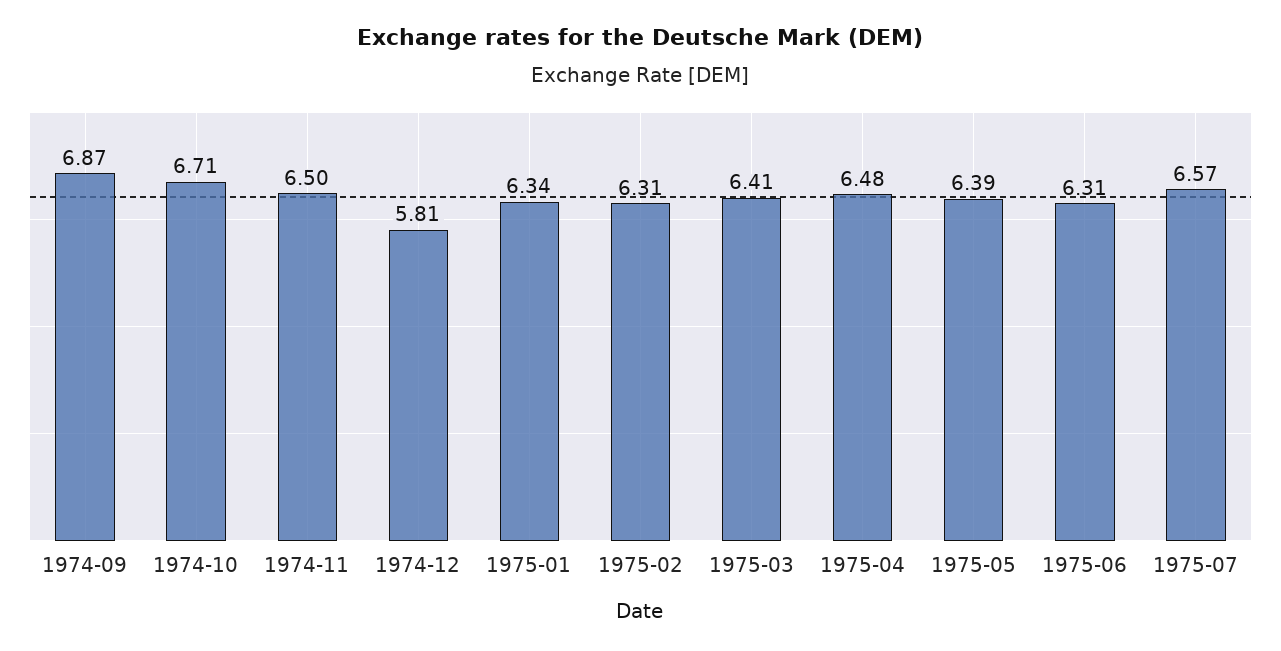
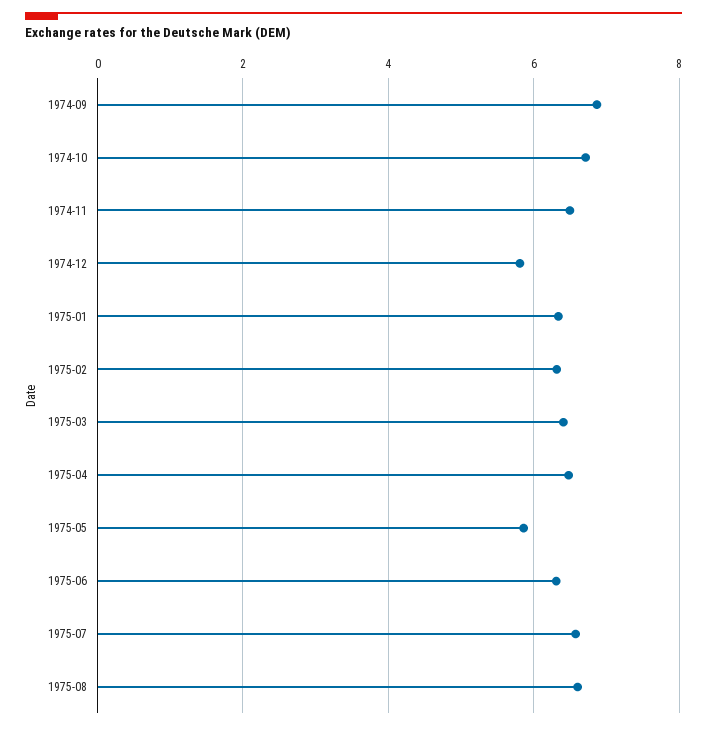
1975-05: 6.39 -> 5.8
1975-08: none -> 6.6

